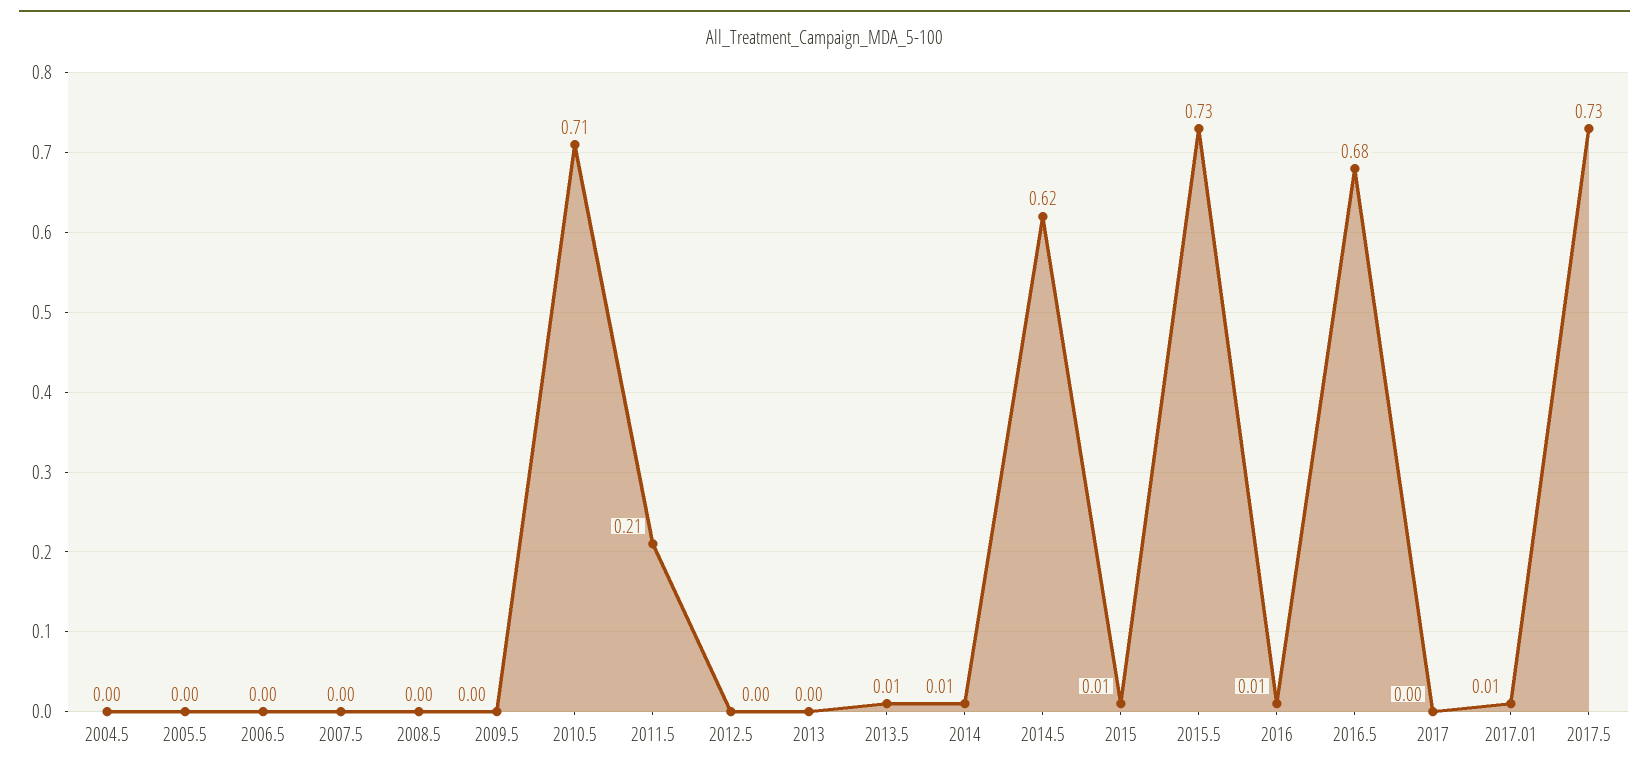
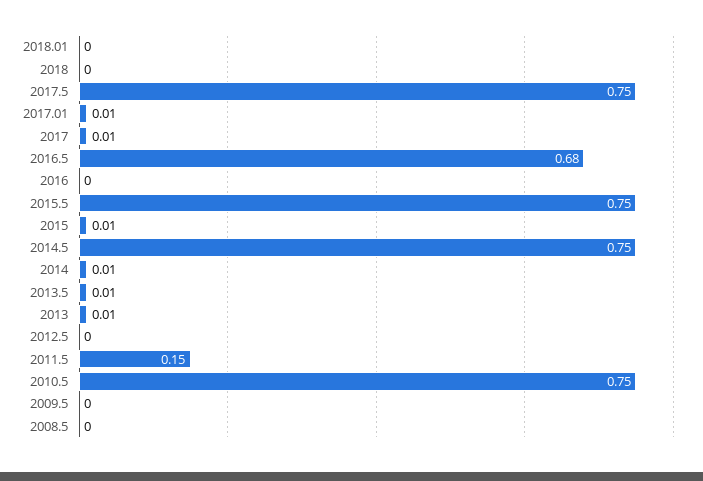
2004.5: 0 -> none
2005.5: 0 -> none
2006.5: 0 -> none
2007.5: 0 -> none
2010.5: 0.71 -> 0.75
2011.5: 0.21 -> 0.15
2013: 0 -> 0.01
2014.5: 0.62 -> 0.75
2015.5: 0.73 -> 0.75
2016: 0.01 -> 0
2017: 0 -> 0.01
2017.5: 0.73 -> 0.75
2018.01: none -> 0
2018: none -> 0

